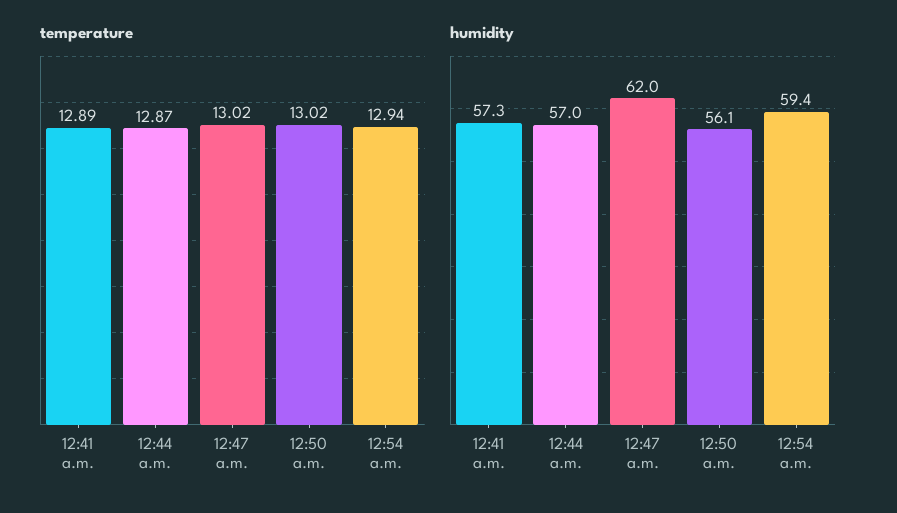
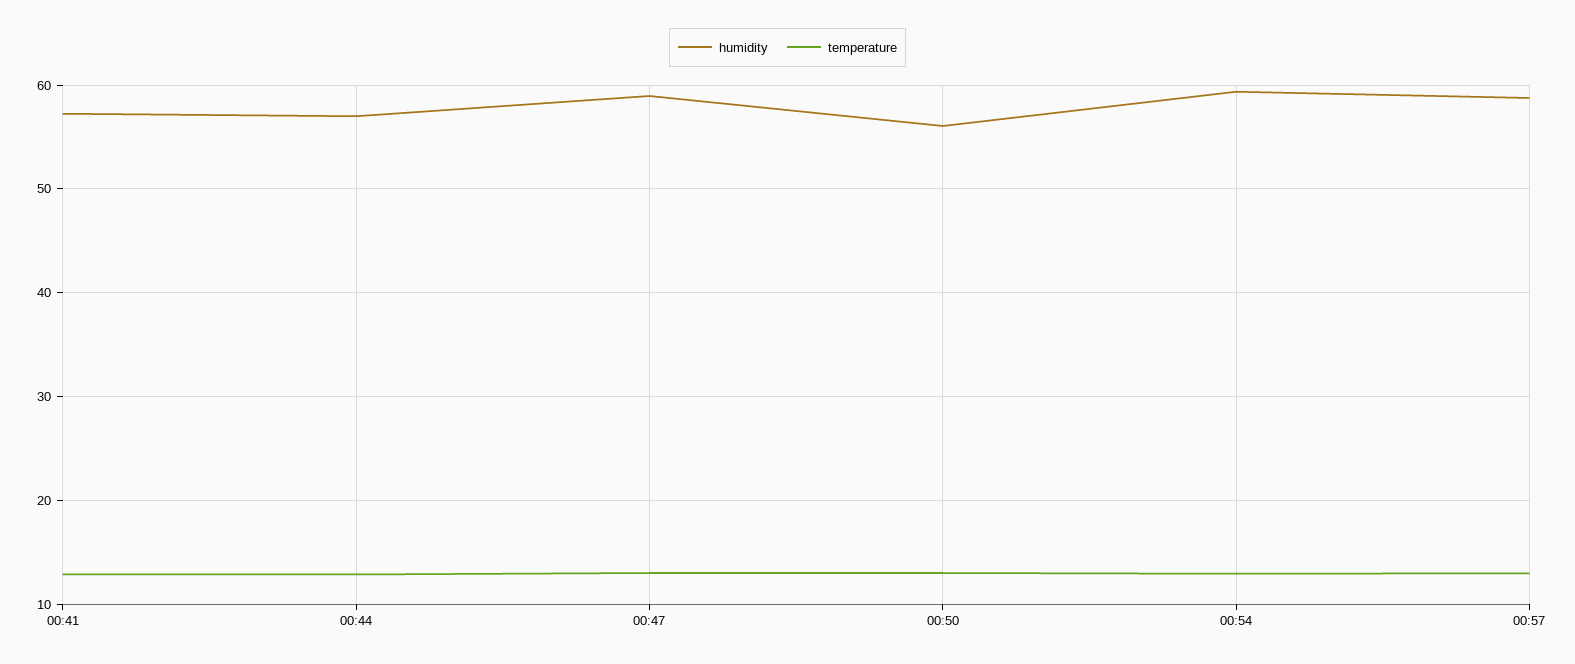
humidity, 12:47 a.m.: 62 -> 59
humidity, 00:57: none -> 59
temperature, 00:57: none -> 13

